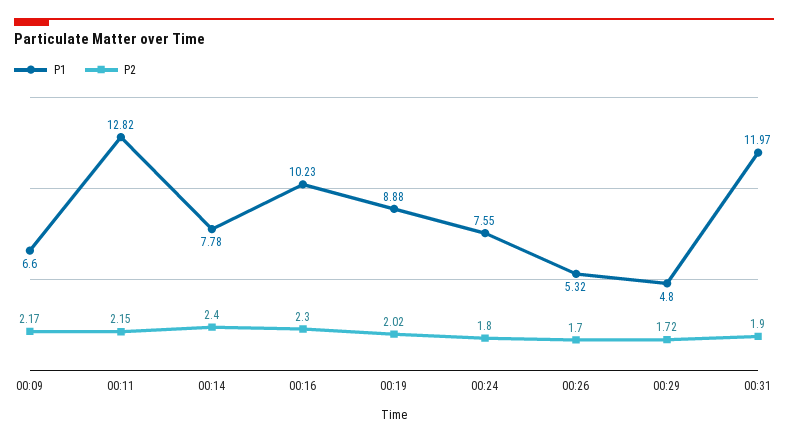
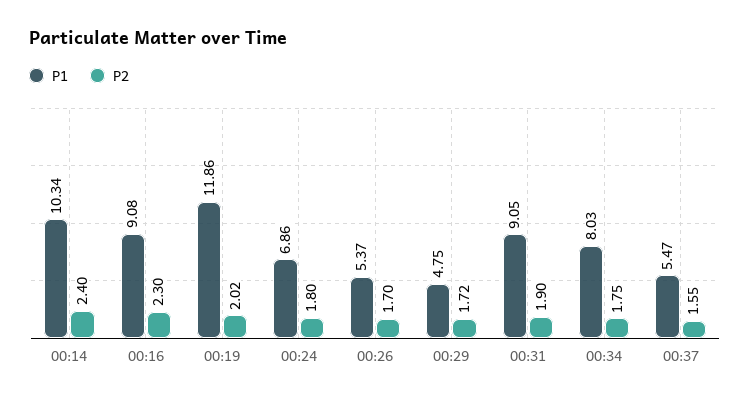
P1, 00:09: 6.6 -> none
P2, 00:09: 2.17 -> none
P1, 00:11: 12.82 -> none
P2, 00:11: 2.15 -> none
P1, 00:14: 7.78 -> 10.34
P1, 00:16: 10.23 -> 9.08
P1, 00:19: 8.88 -> 11.86
P1, 00:24: 7.55 -> 6.86
P1, 00:26: 5.32 -> 5.37
P1, 00:29: 4.8 -> 4.75
P1, 00:31: 11.97 -> 9.05
P1, 00:34: none -> 8.03
P2, 00:34: none -> 1.75
P1, 00:37: none -> 5.47
P2, 00:37: none -> 1.55

